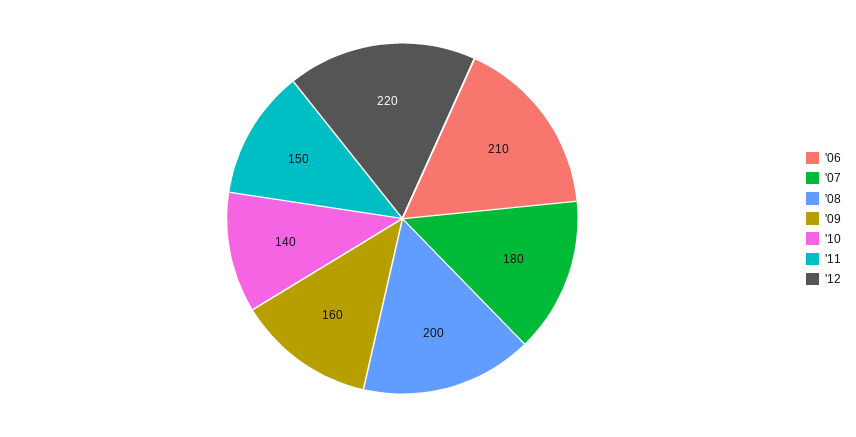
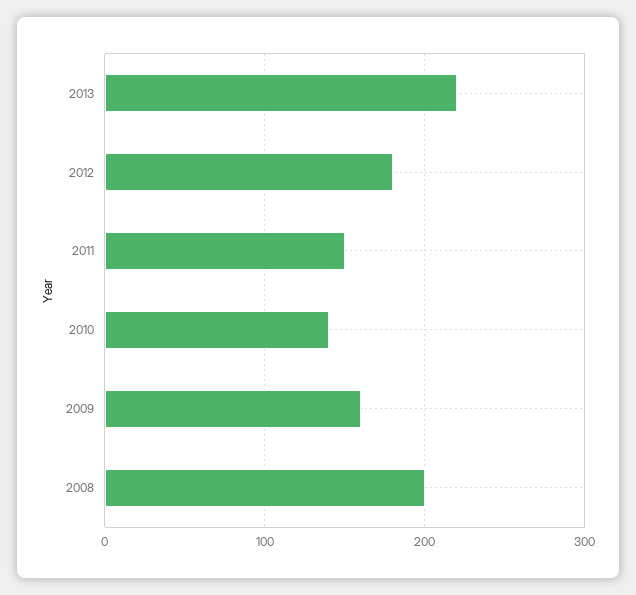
'06: 210 -> none
'07: 180 -> none
'12: 220 -> 180
2013: none -> 220

